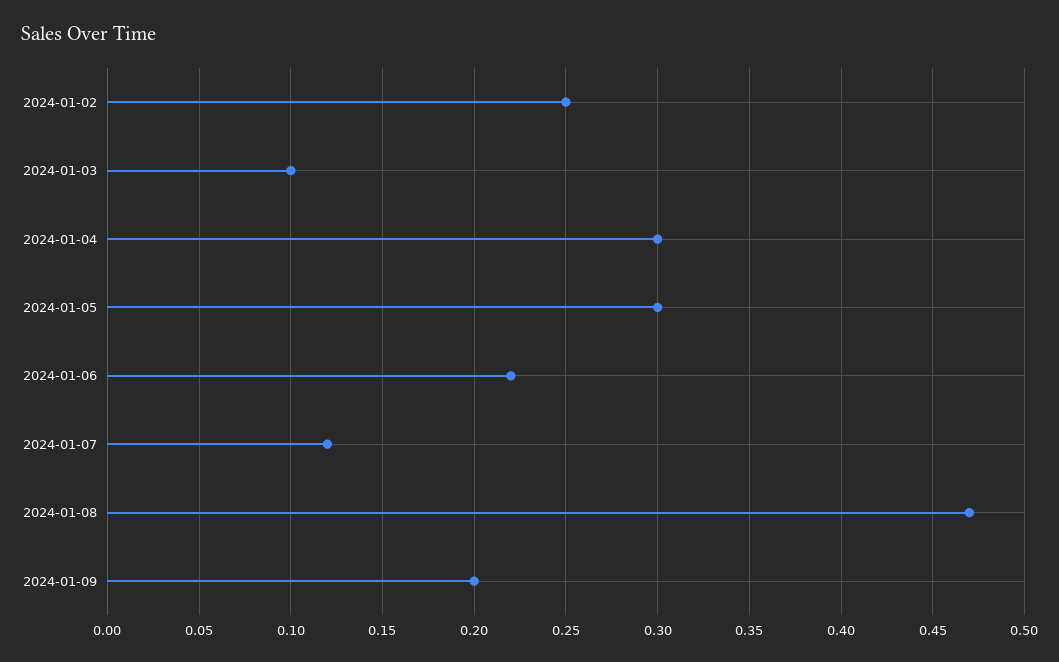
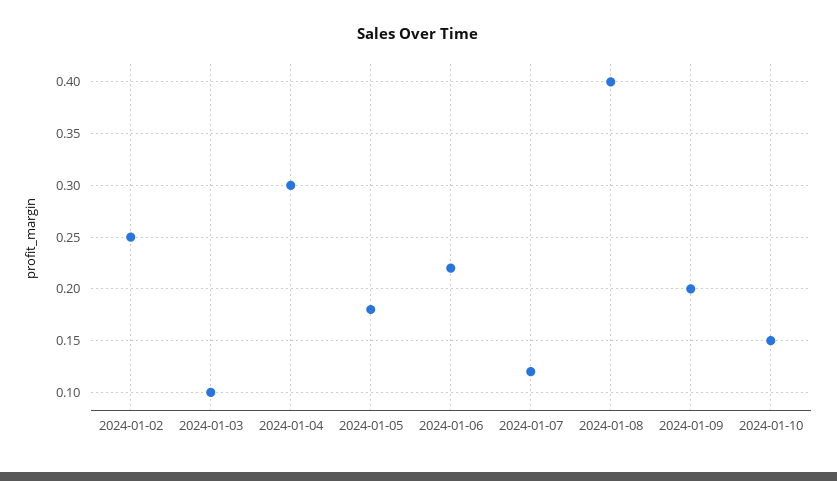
2024-01-05: 0.3 -> 0.18
2024-01-08: 0.47 -> 0.4
2024-01-10: none -> 0.15

